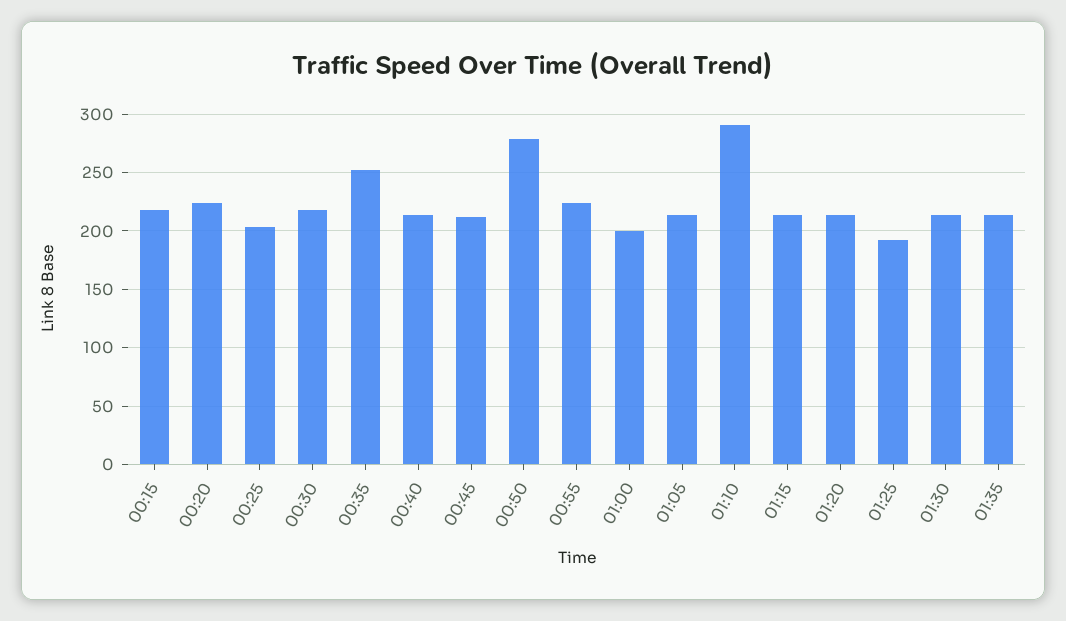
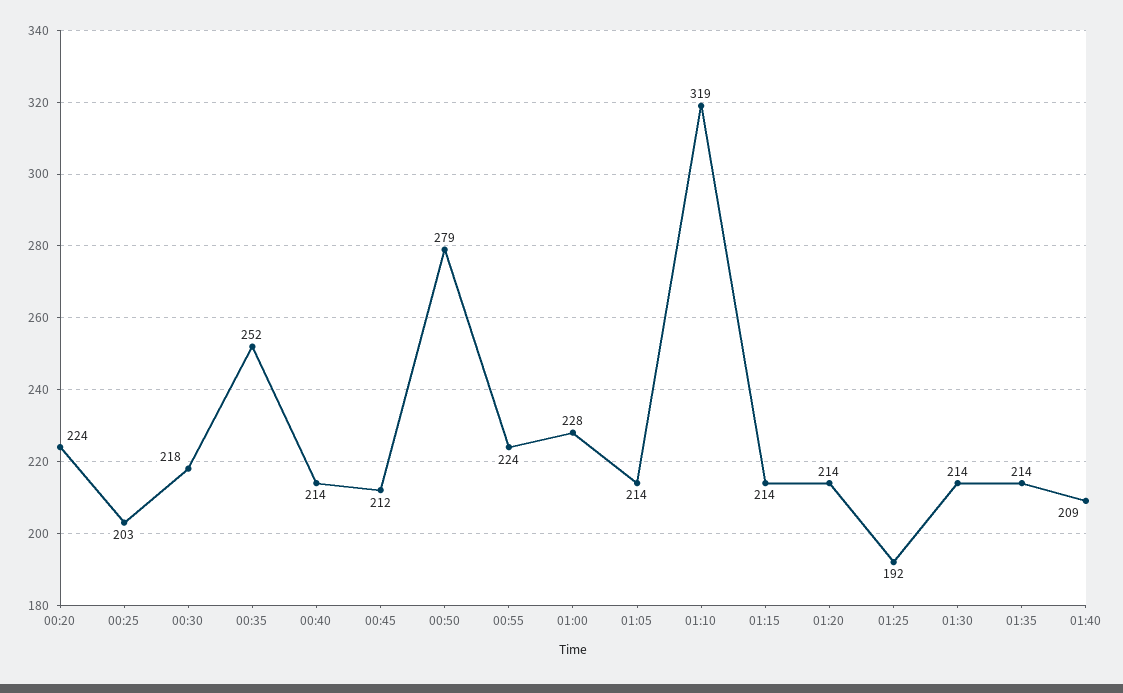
00:15: 220 -> none
01:00: 200 -> 228
01:10: 290 -> 319
01:40: none -> 209

